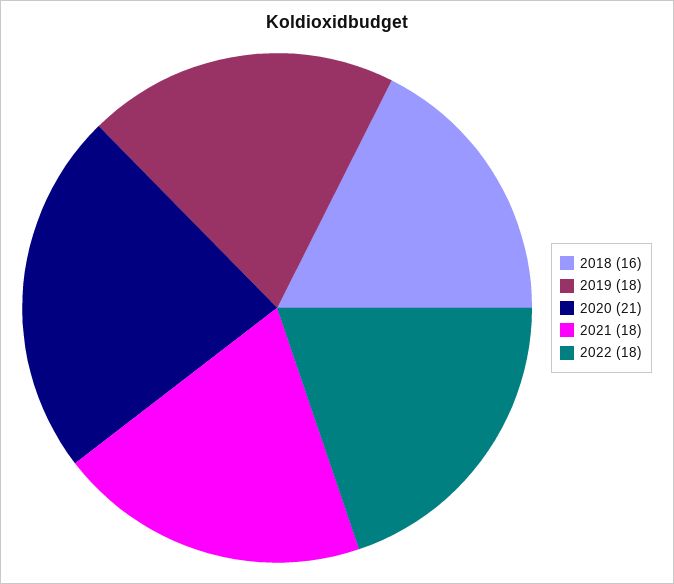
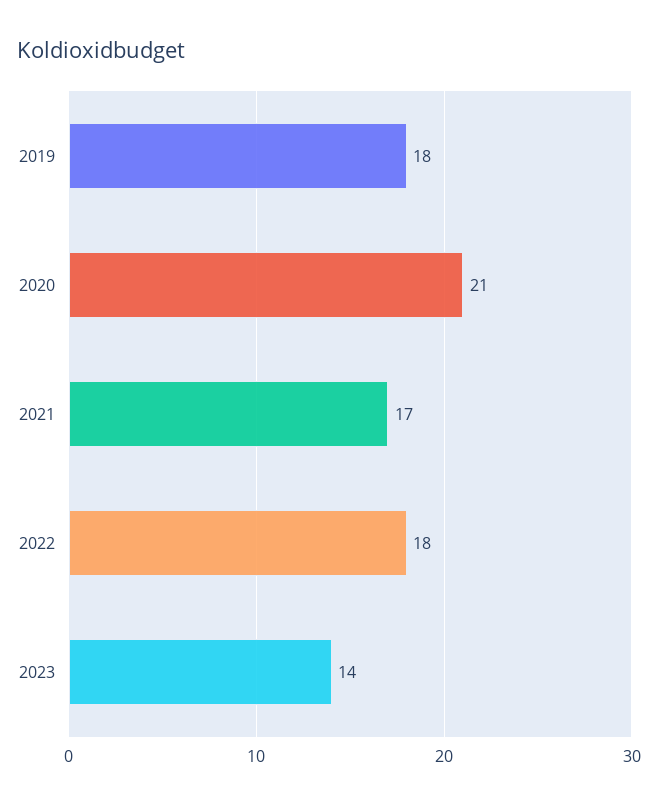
2018: 16 -> none
2021: 18 -> 17
2023: none -> 14

